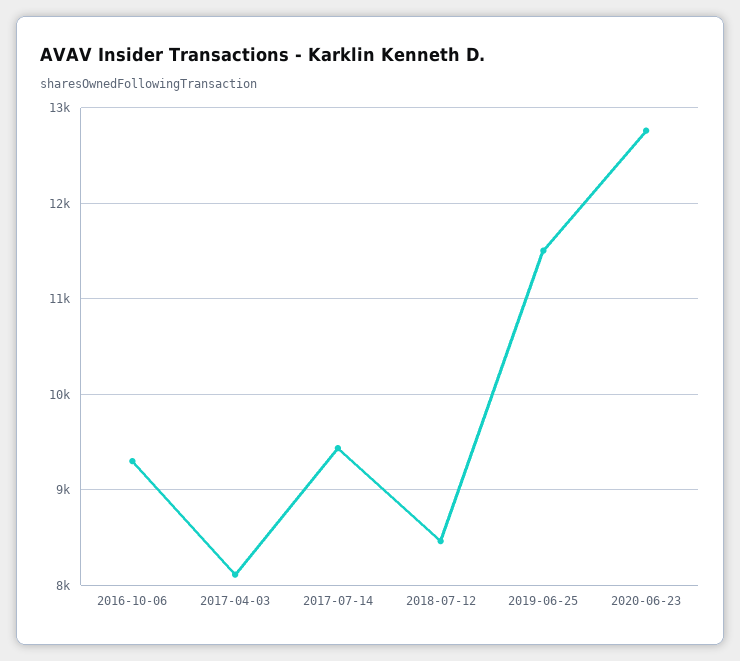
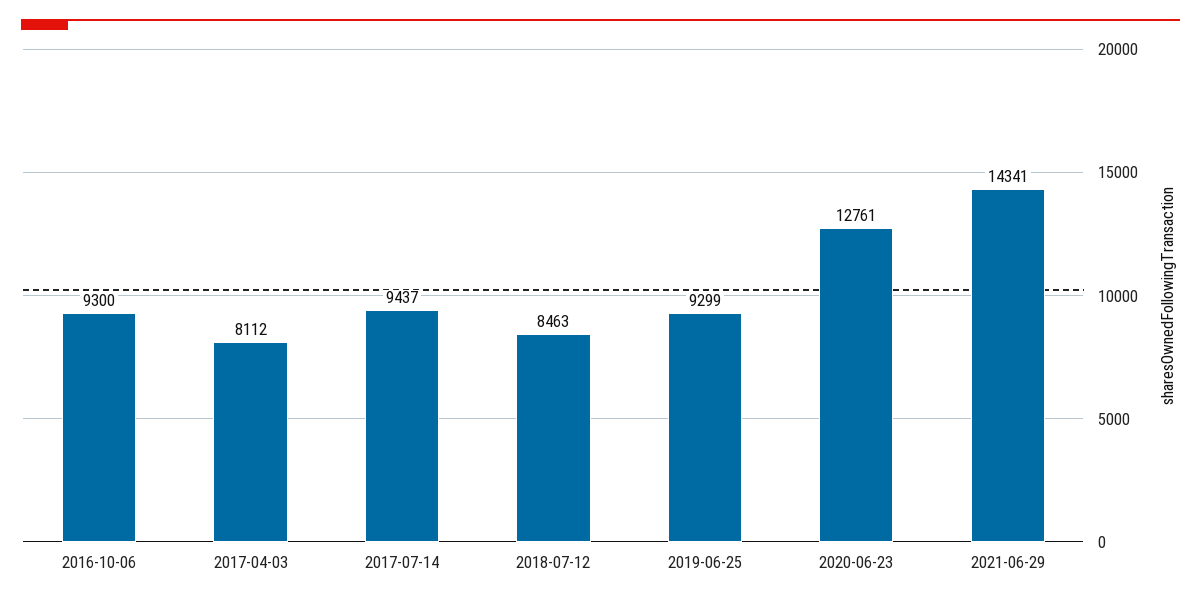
2019-06-25: 11500 -> 9299
2021-06-29: none -> 14341

